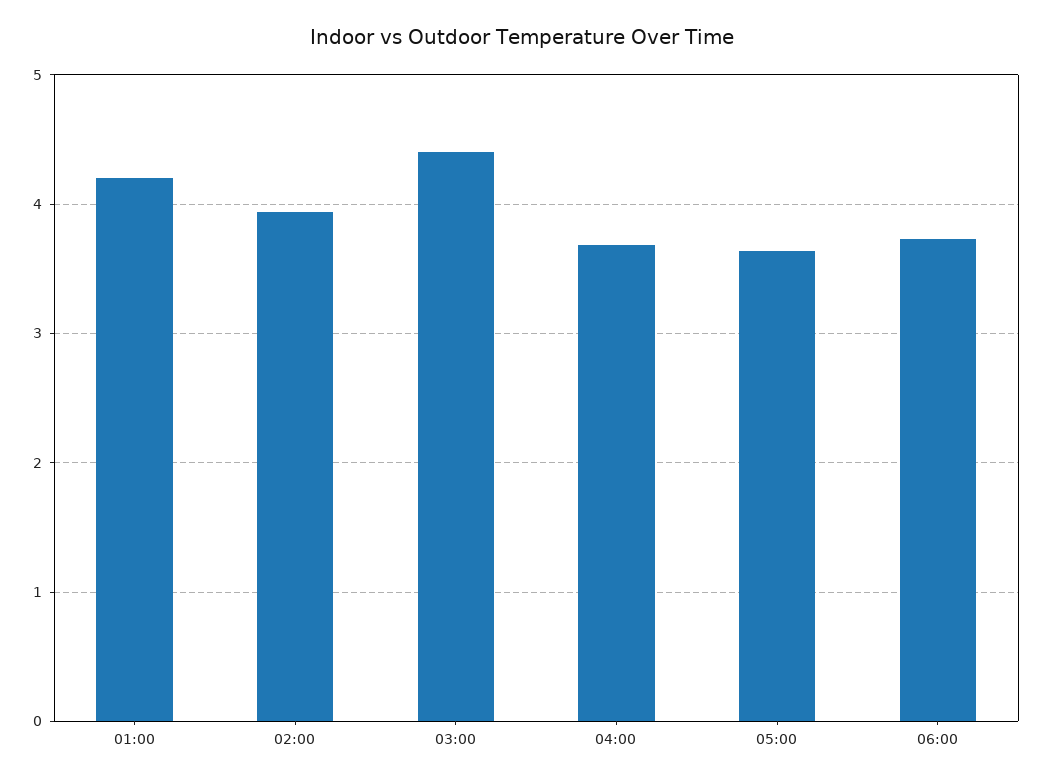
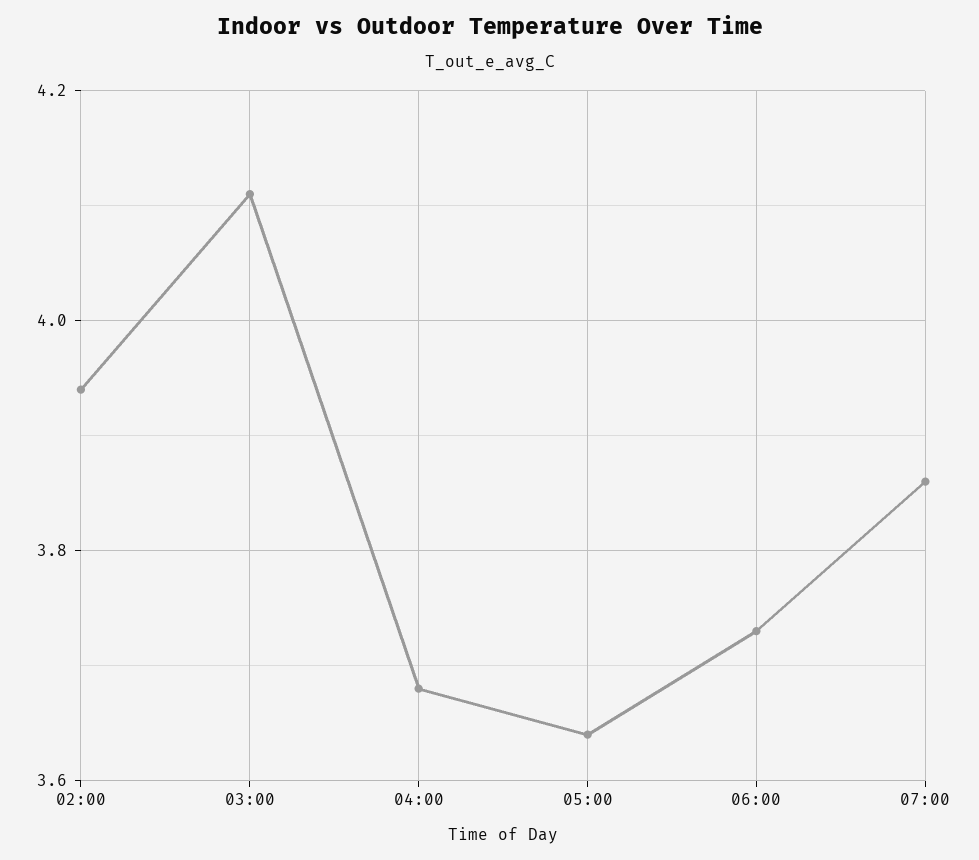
01:00: 4.2 -> none
03:00: 4.4 -> 4.1
07:00: none -> 3.85

